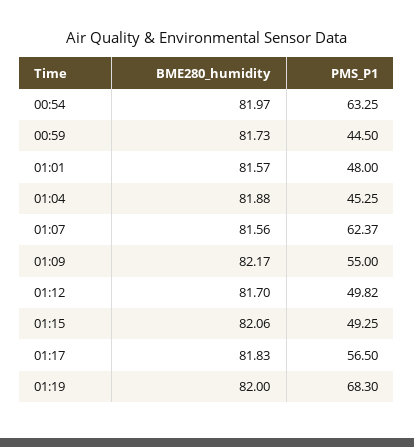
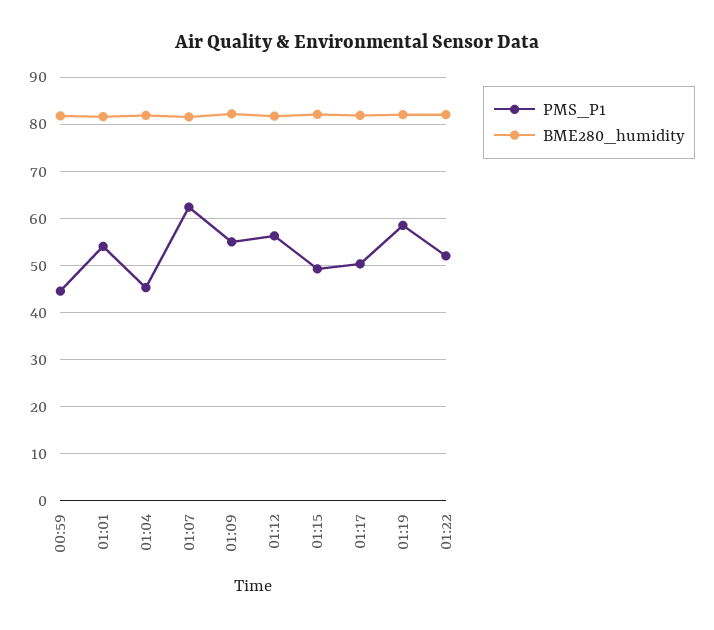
BME280_humidity, 00:54: 81.97 -> none
PMS_P1, 00:54: 63.25 -> none
PMS_P1, 01:01: 48 -> 54
PMS_P1, 01:12: 49.82 -> 56
PMS_P1, 01:17: 56.5 -> 50
PMS_P1, 01:19: 68.3 -> 58
PMS_P1, 01:22: none -> 52
BME280_humidity, 01:22: none -> 82

